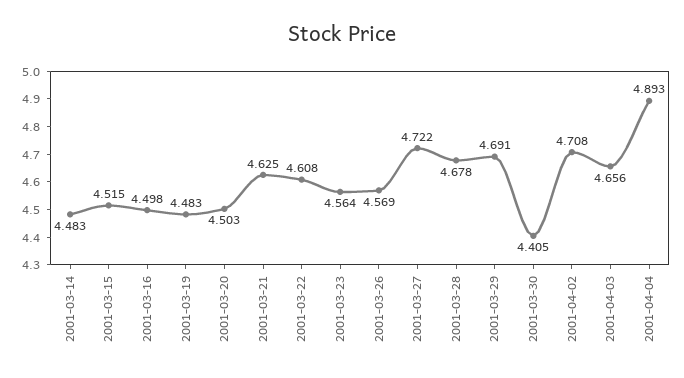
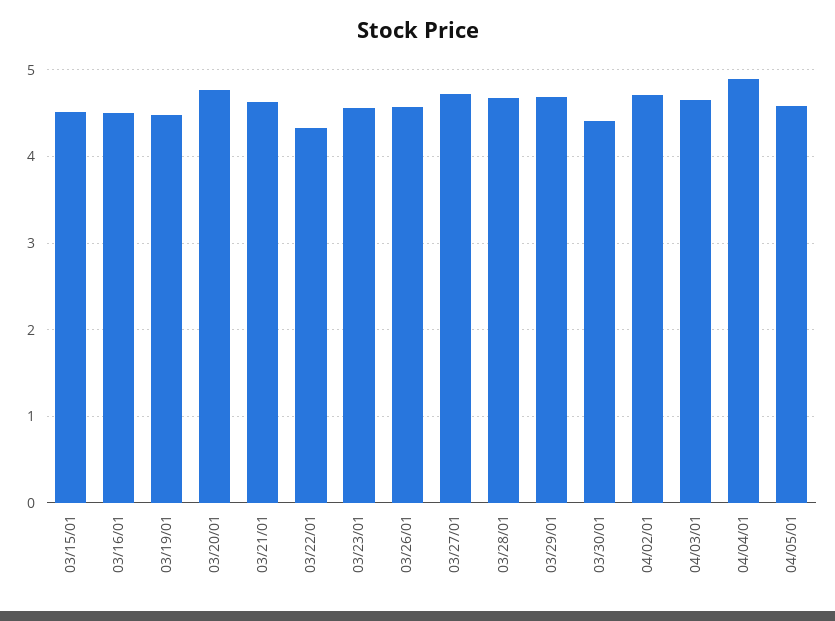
2001-03-14: 4.483 -> none
2001-03-20: 4.503 -> 4.8
2001-03-22: 4.608 -> 4.3
04/05/01: none -> 4.6

